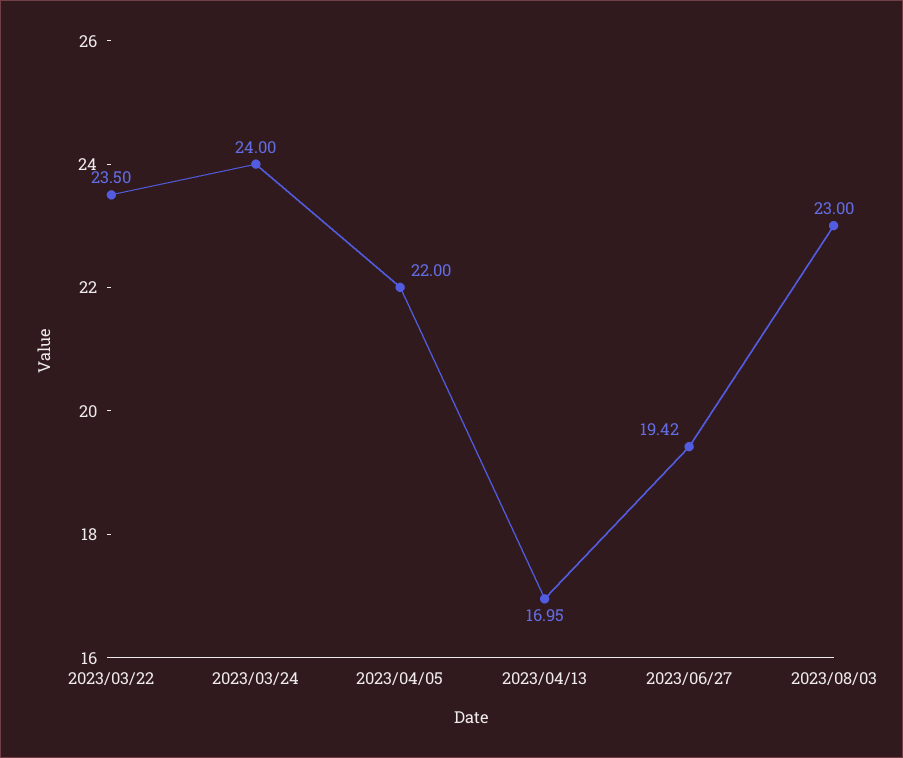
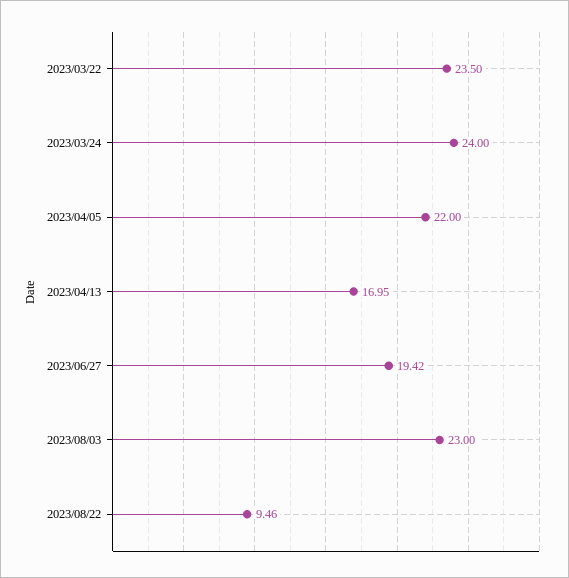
2023/08/22: none -> 9.46

